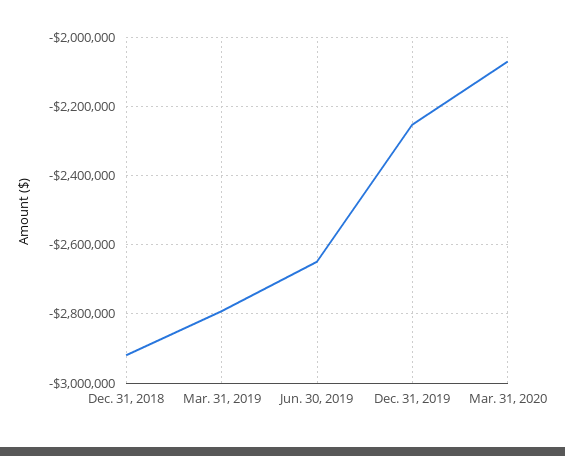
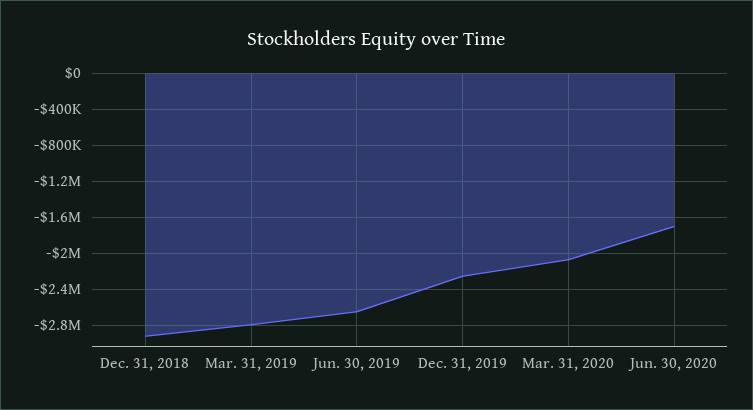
Jun. 30, 2020: none -> -1700000

